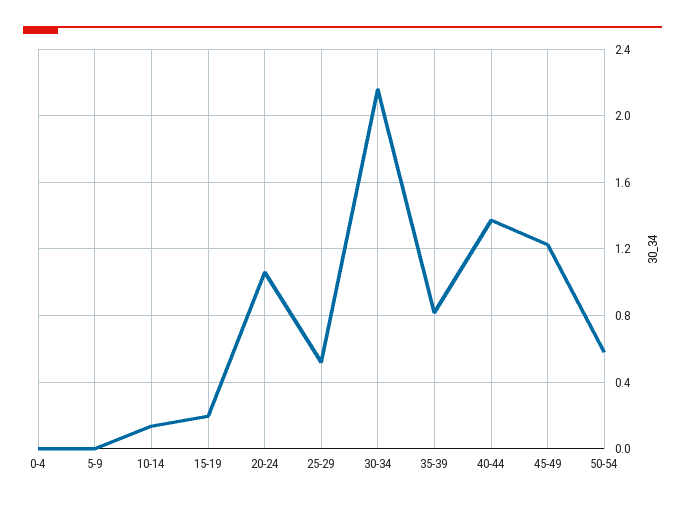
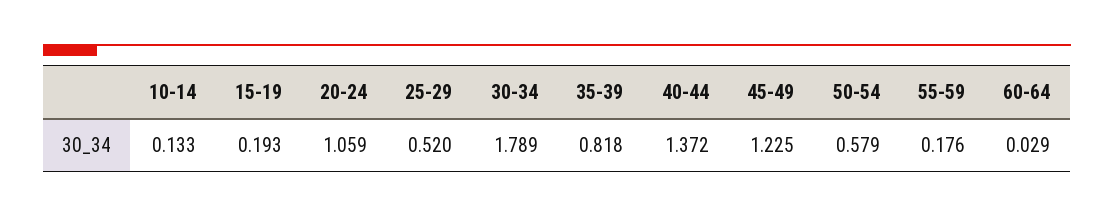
0-4: 0 -> none
5-9: 0 -> none
30-34: 2.15 -> 1.789
55-59: none -> 0.176
60-64: none -> 0.029

